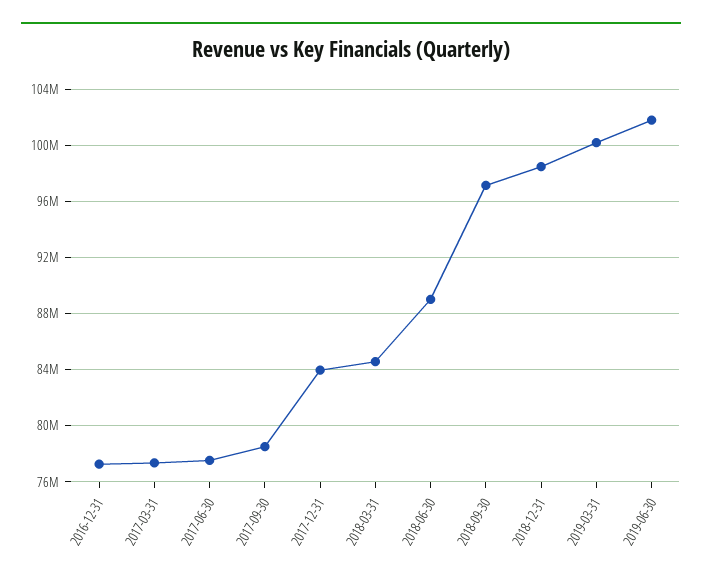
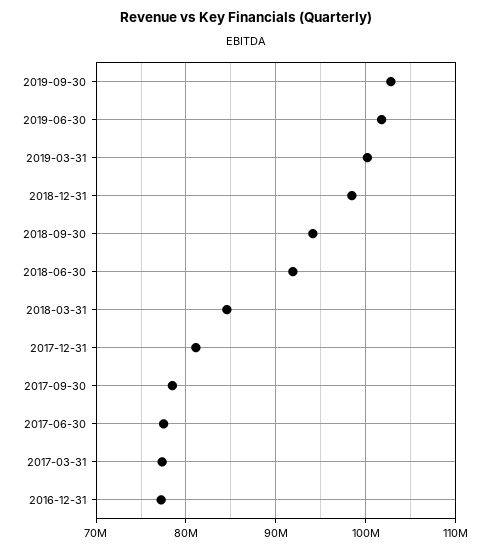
2017-12-31: 84000000 -> 81000000
2018-06-30: 89000000 -> 92000000
2018-09-30: 97000000 -> 94000000
2019-09-30: none -> 103000000

